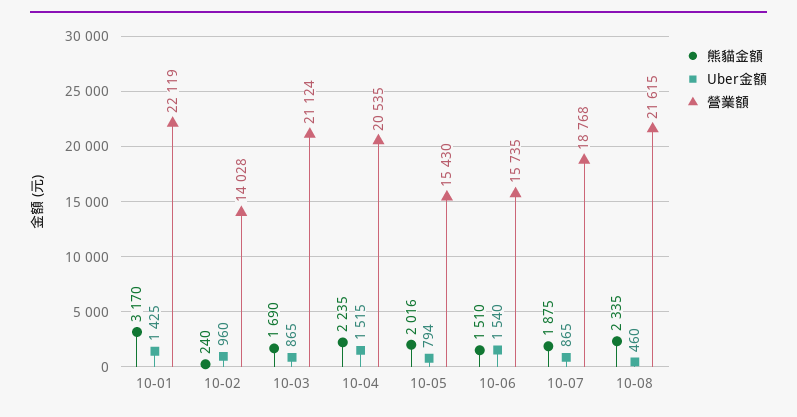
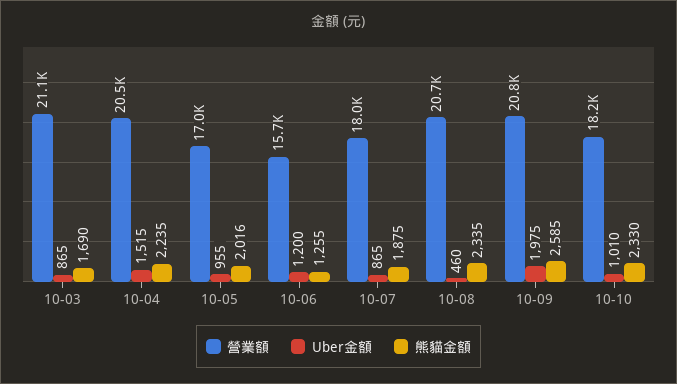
熊貓金額, 10-01: 3170 -> none
Uber金額, 10-01: 1425 -> none
營業額, 10-01: 22119 -> none
熊貓金額, 10-02: 240 -> none
Uber金額, 10-02: 960 -> none
營業額, 10-02: 14028 -> none
Uber金額, 10-05: 794 -> 955
營業額, 10-05: 15430 -> 17000
熊貓金額, 10-06: 1510 -> 1255
Uber金額, 10-06: 1540 -> 1200
營業額, 10-07: 18768 -> 18000
營業額, 10-08: 21615 -> 20700
營業額, 10-09: none -> 20800
Uber金額, 10-09: none -> 1975
熊貓金額, 10-09: none -> 2585
營業額, 10-10: none -> 18200
Uber金額, 10-10: none -> 1010
熊貓金額, 10-10: none -> 2330

